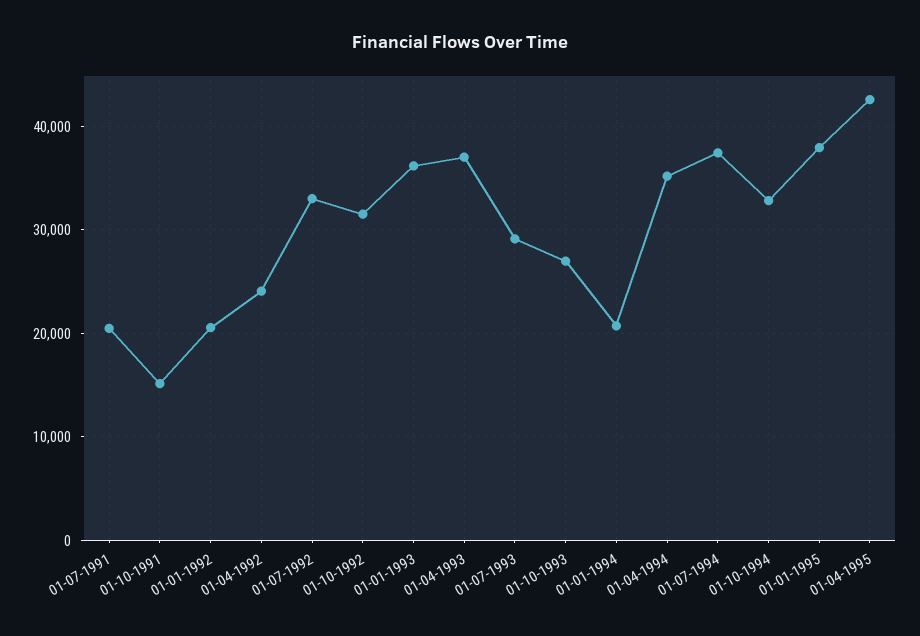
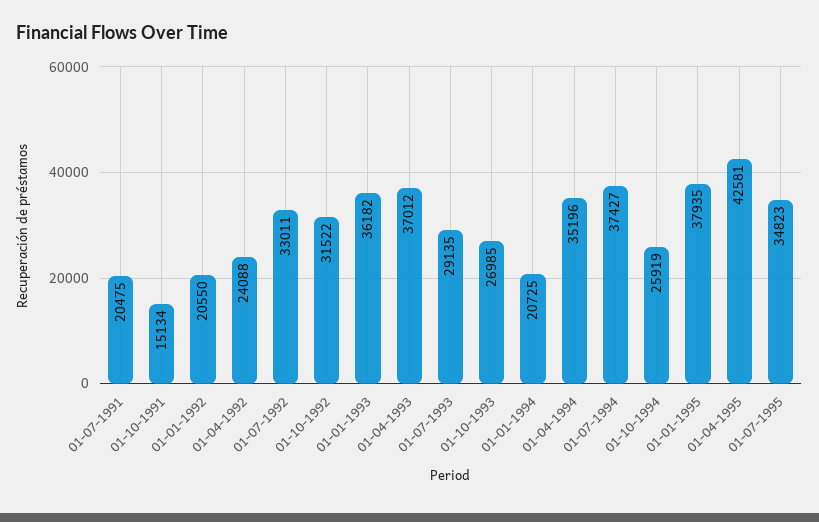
01-10-1994: 33000 -> 25919
01-07-1995: none -> 34823

